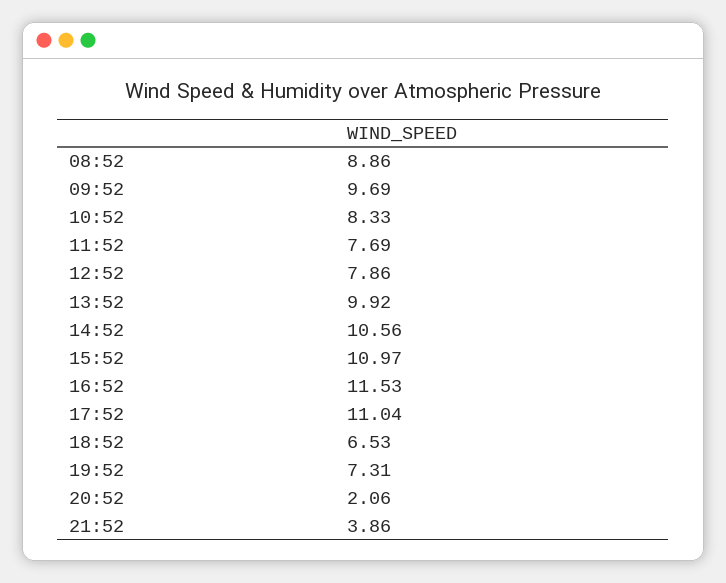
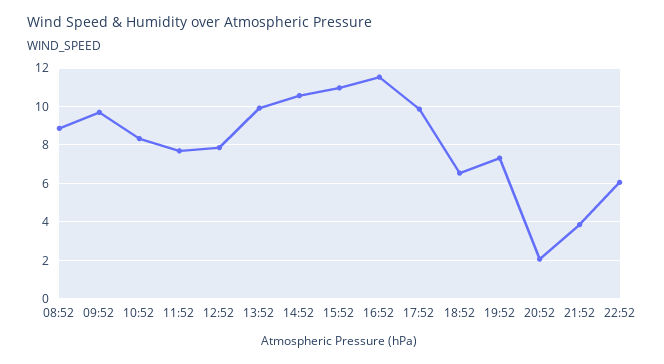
17:52: 11.04 -> 10
22:52: none -> 6

